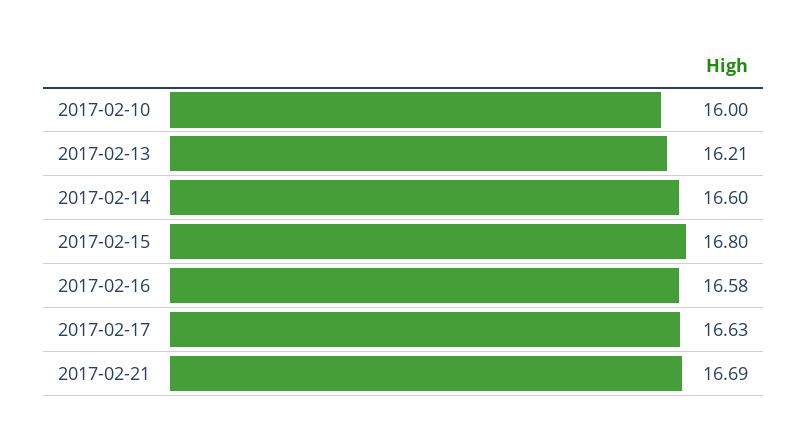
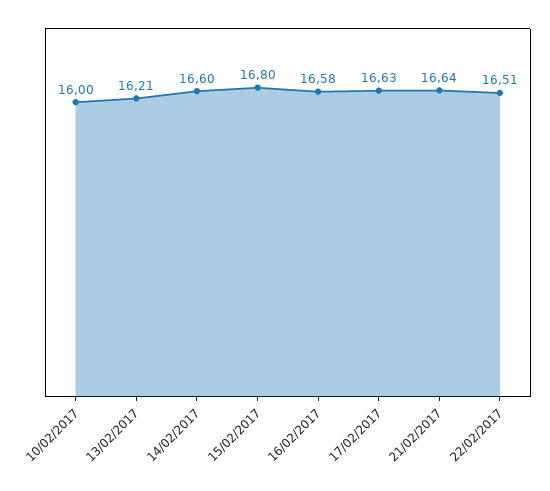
2017-02-21: 16.69 -> 16.64
22/02/2017: none -> 16.51

